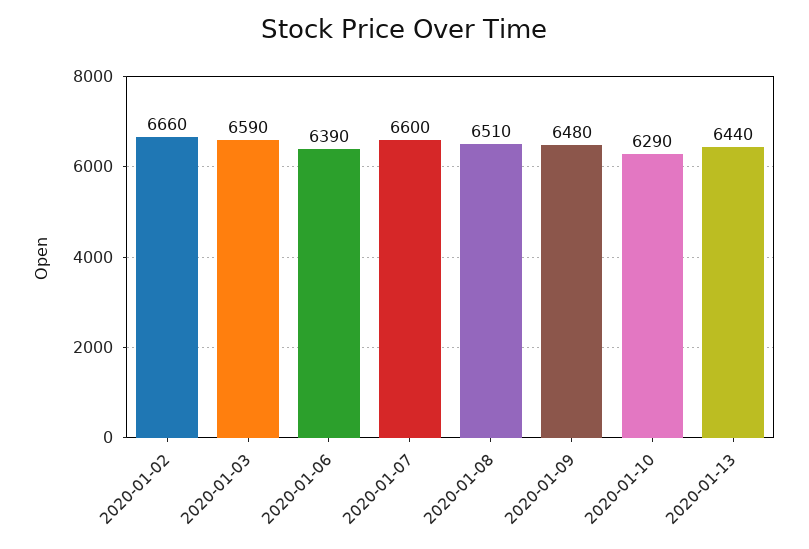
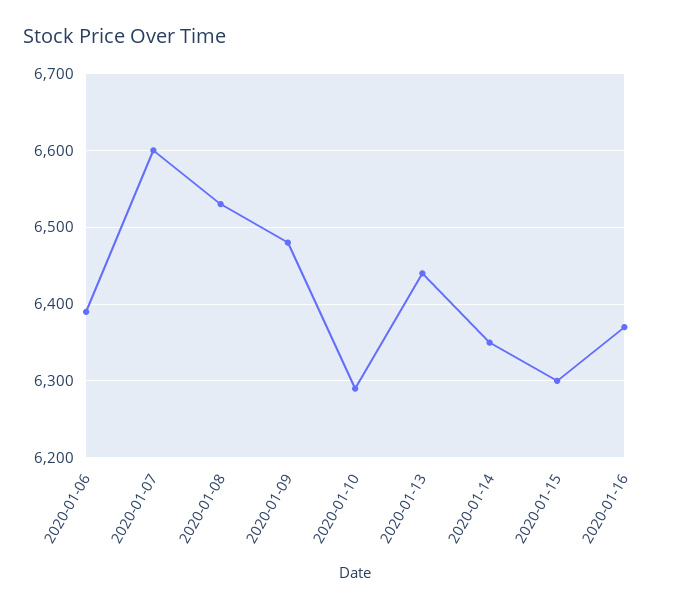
2020-01-02: 6660 -> none
2020-01-03: 6590 -> none
2020-01-08: 6510 -> 6530
2020-01-14: none -> 6350
2020-01-15: none -> 6300
2020-01-16: none -> 6370

